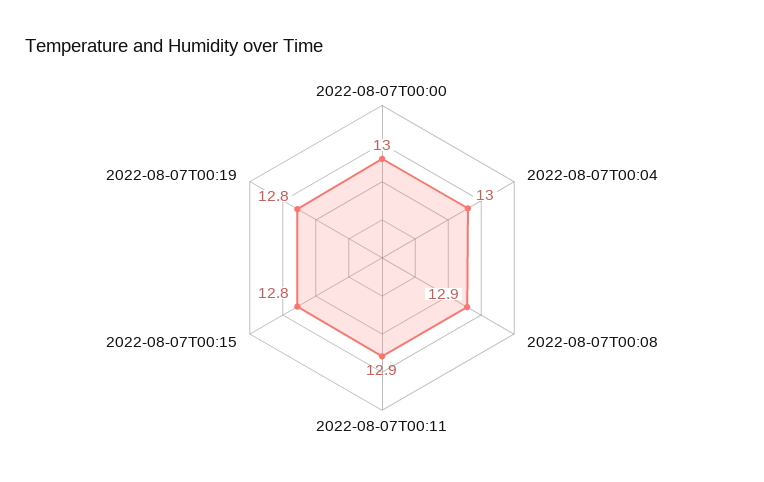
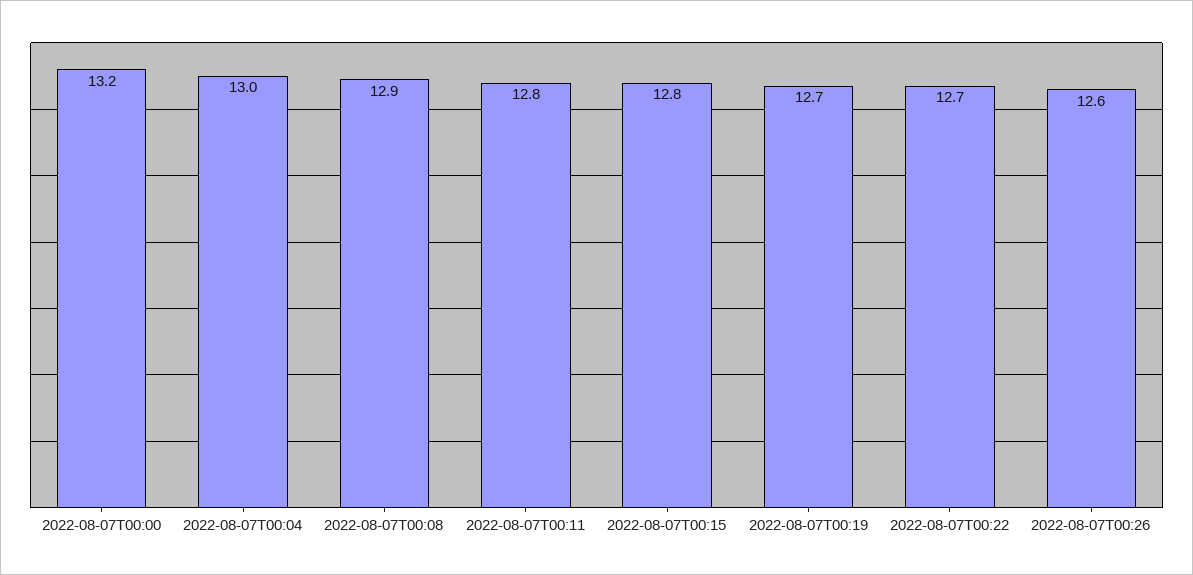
2022-08-07T00:00: 13 -> 13.2
2022-08-07T00:11: 12.9 -> 12.8
2022-08-07T00:19: 12.8 -> 12.7
2022-08-07T00:22: none -> 12.7
2022-08-07T00:26: none -> 12.6

